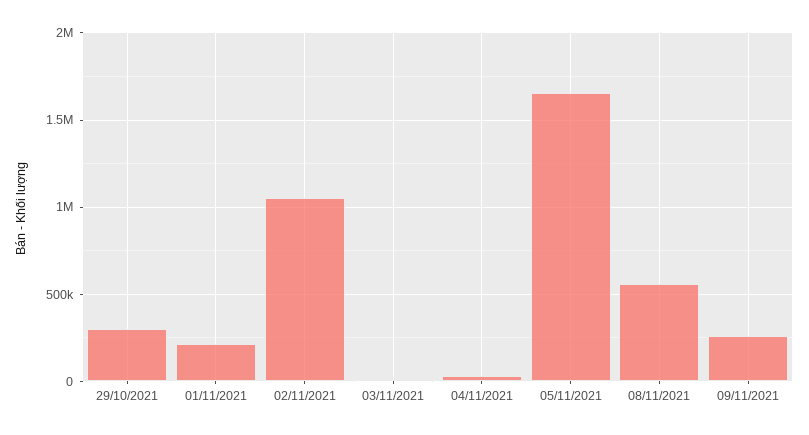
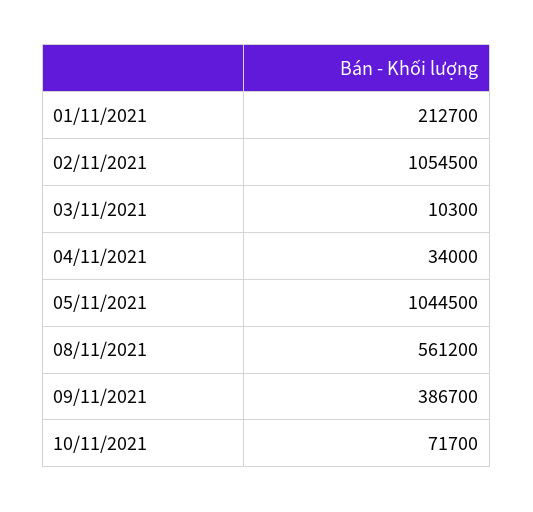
29/10/2021: 300000 -> none
05/11/2021: 1650000 -> 1044500
09/11/2021: 250000 -> 386700
10/11/2021: none -> 71700

